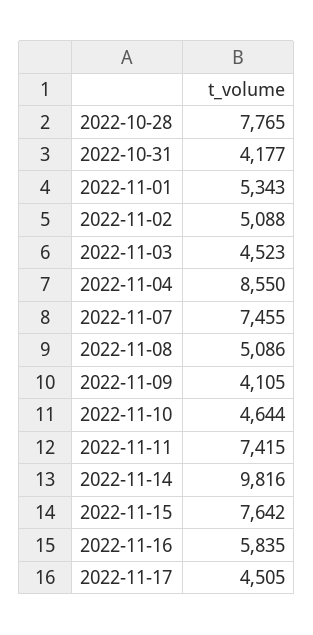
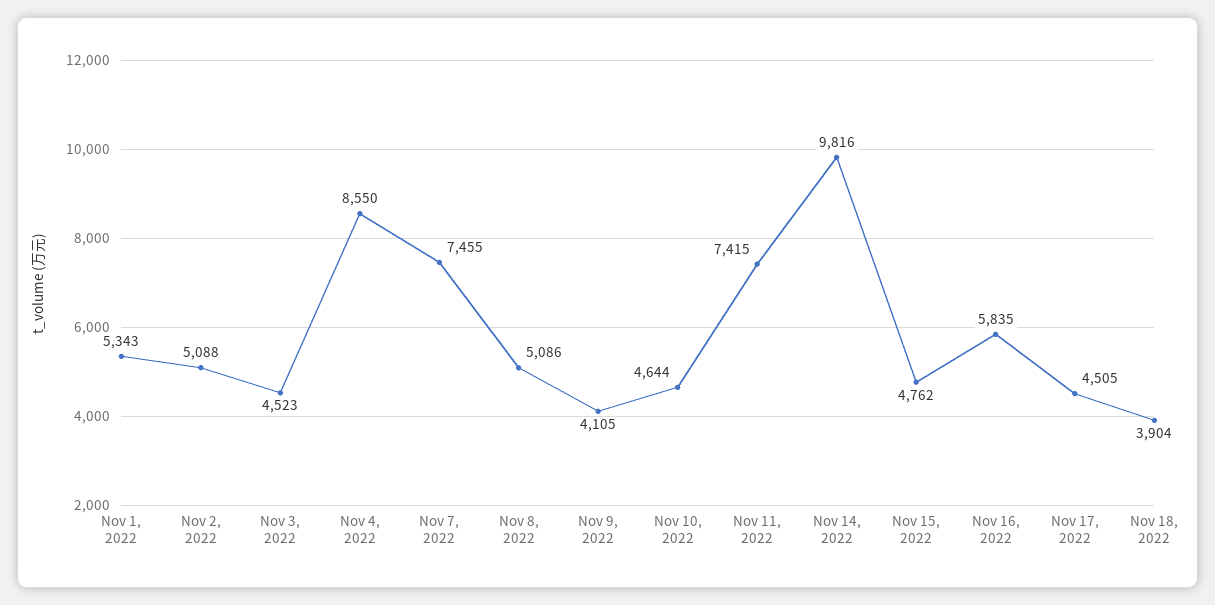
2022-10-28: 7765 -> none
2022-10-31: 4177 -> none
2022-11-15: 7642 -> 4762
Nov 18, 2022: none -> 3904

